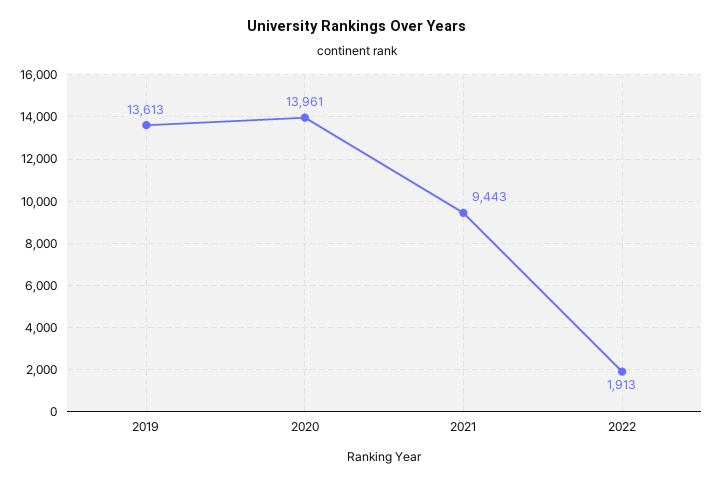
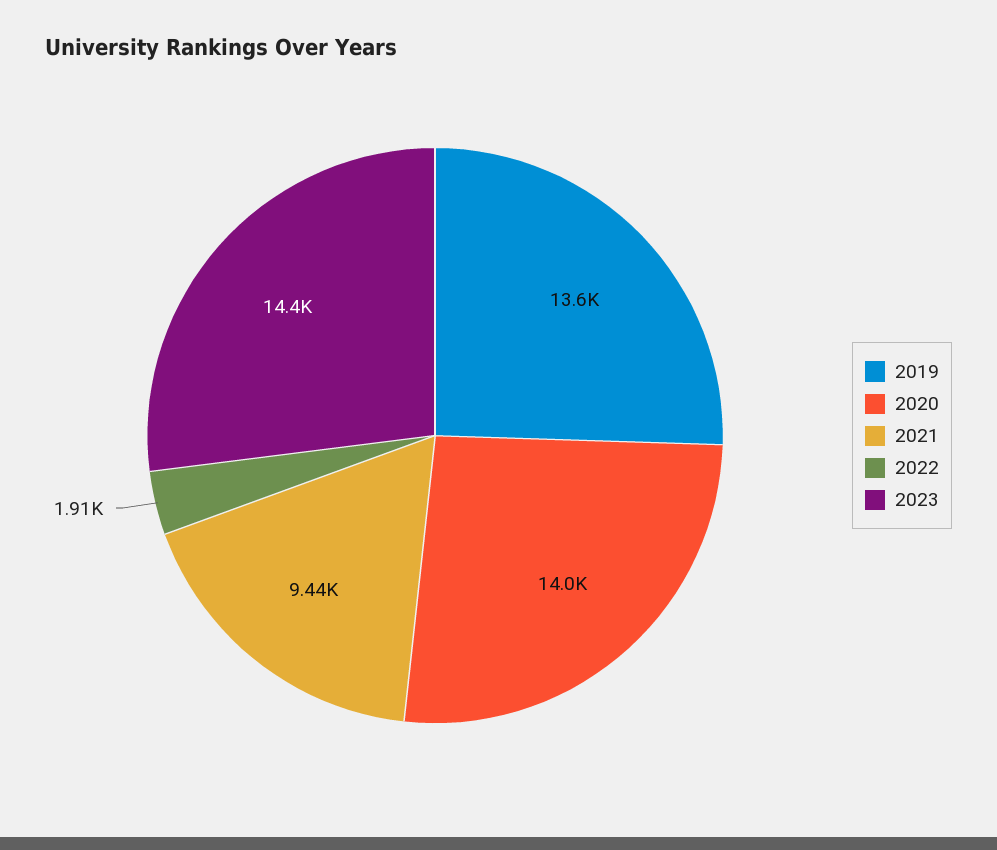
2023: none -> 14400

